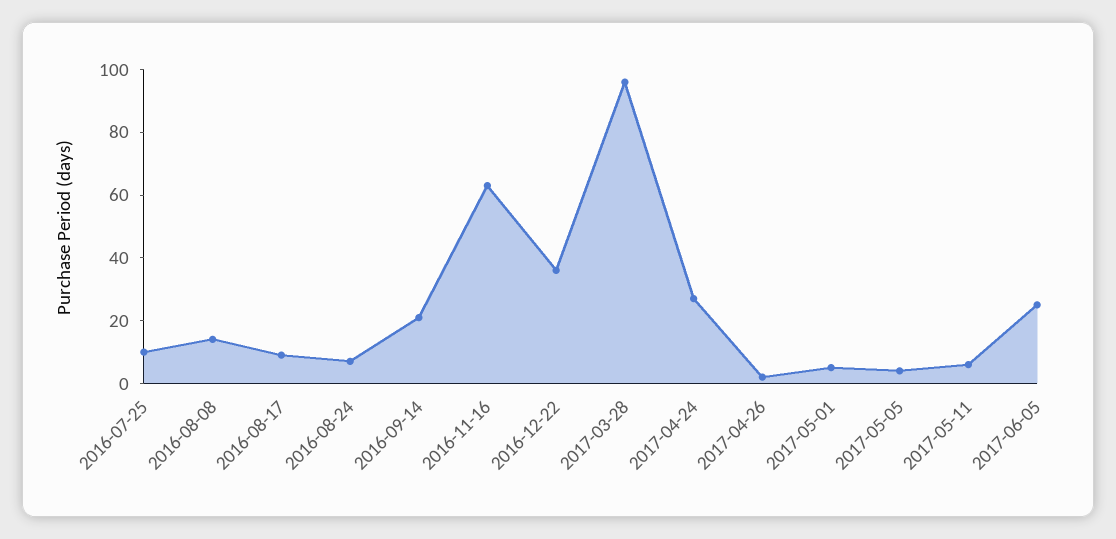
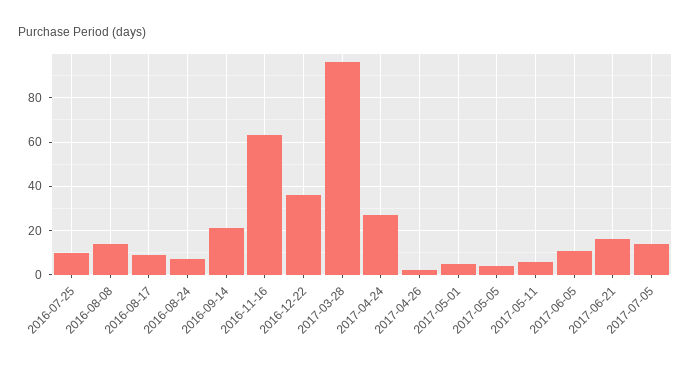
2017-06-05: 25 -> 10
2017-06-21: none -> 15
2017-07-05: none -> 15

